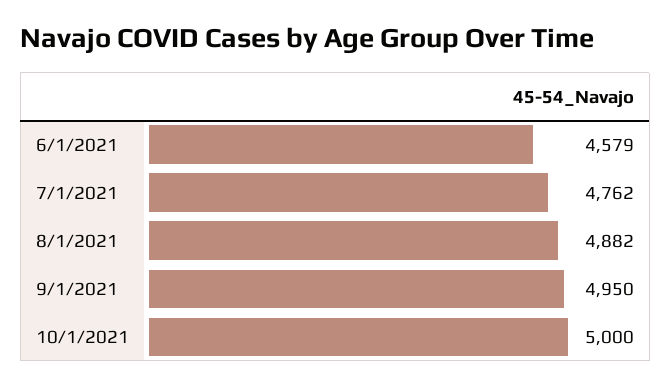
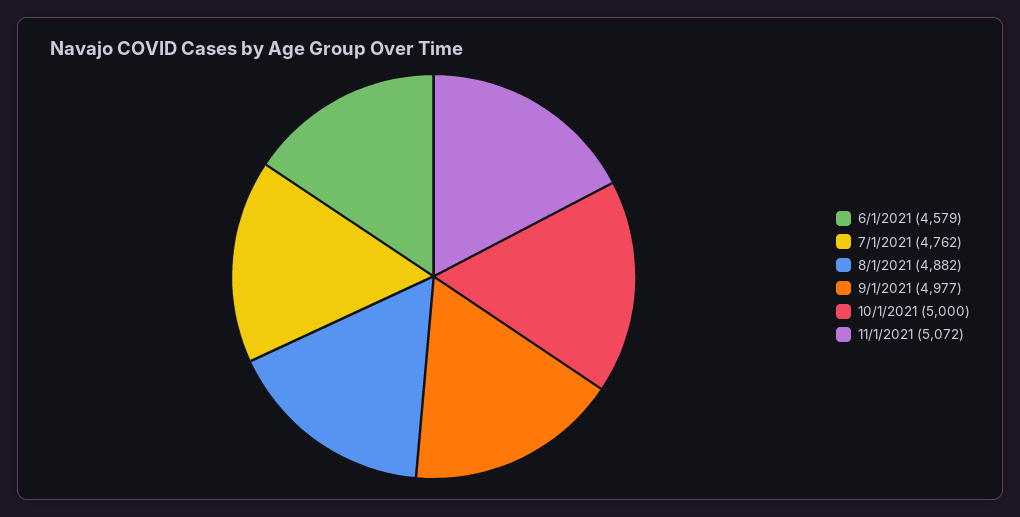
9/1/2021: 4950 -> 4977
11/1/2021: none -> 5072

